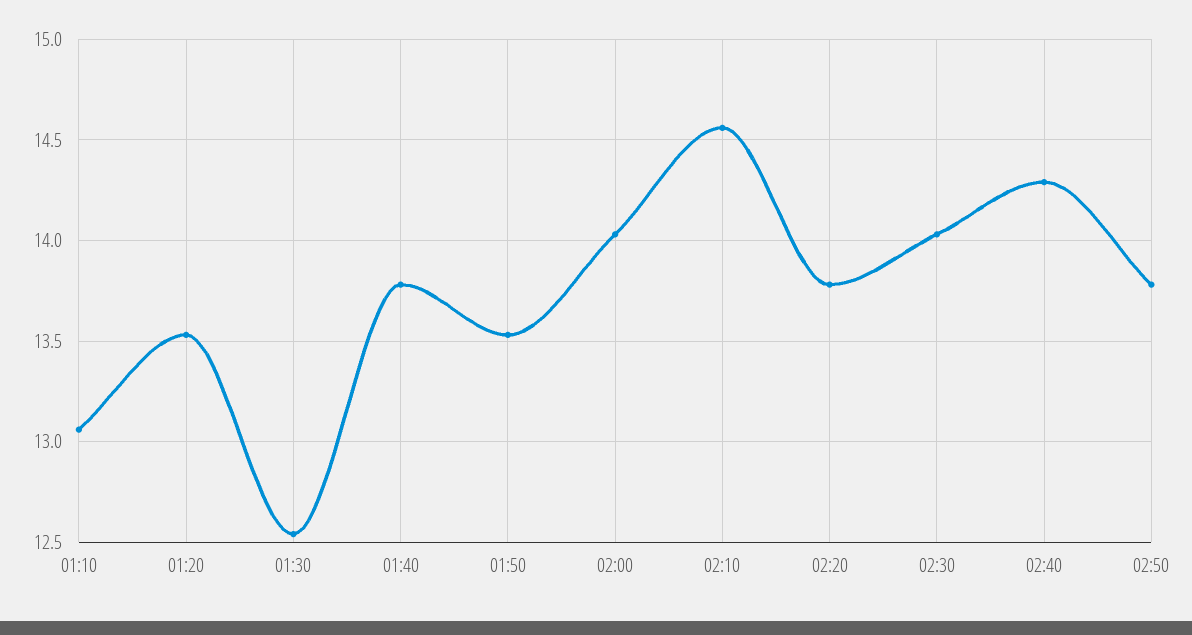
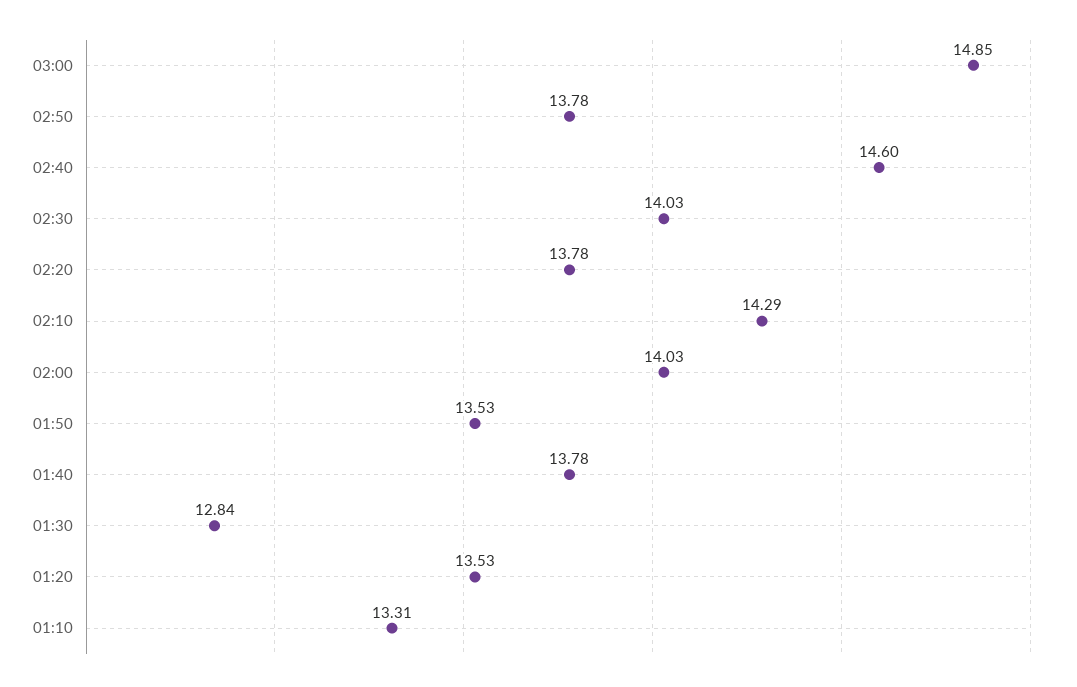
01:10: 13.05 -> 13.31
01:30: 12.55 -> 12.84
02:10: 14.55 -> 14.29
02:40: 14.3 -> 14.6
03:00: none -> 14.85

